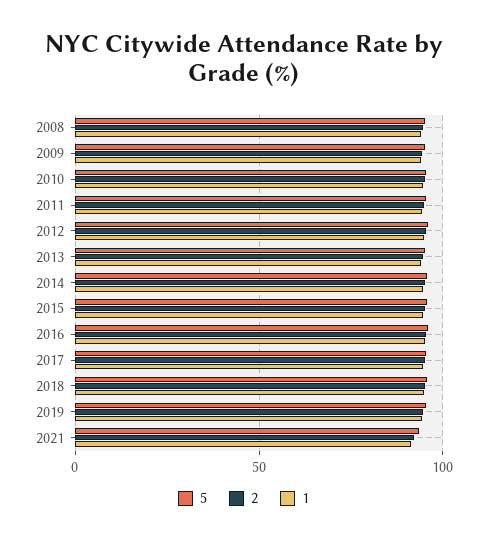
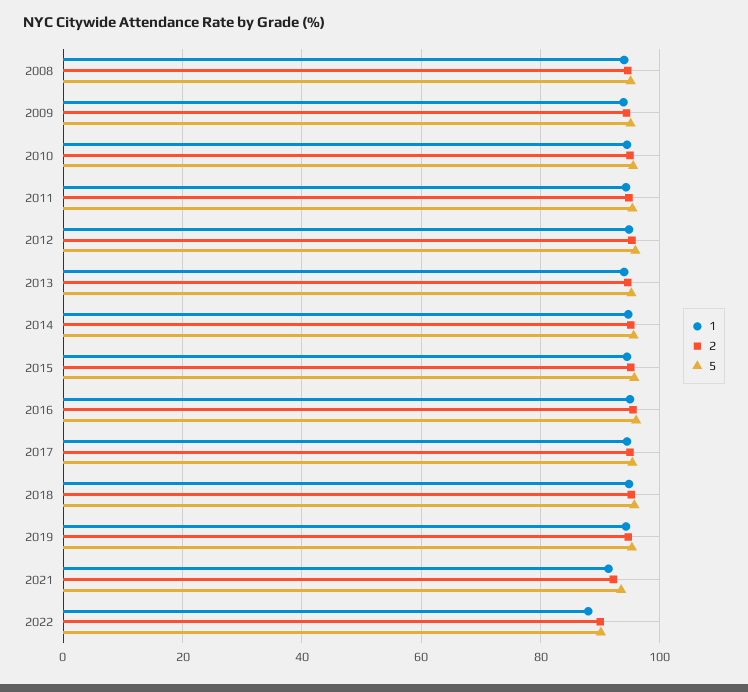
1, 2022: none -> 88
2, 2022: none -> 90
5, 2022: none -> 90

